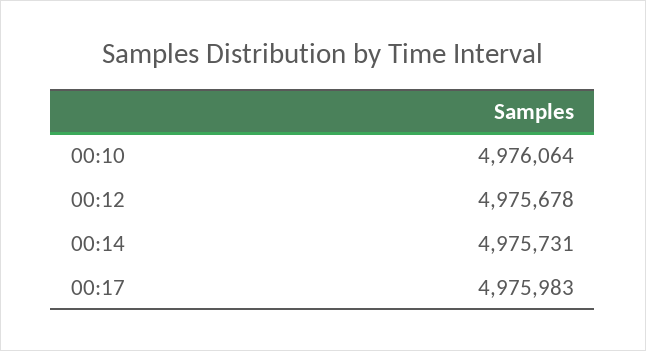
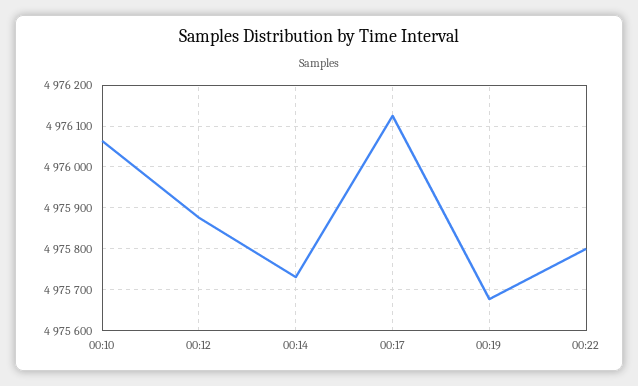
00:12: 4975678 -> 4975880
00:17: 4975983 -> 4976120
00:19: none -> 4975680
00:22: none -> 4975800

